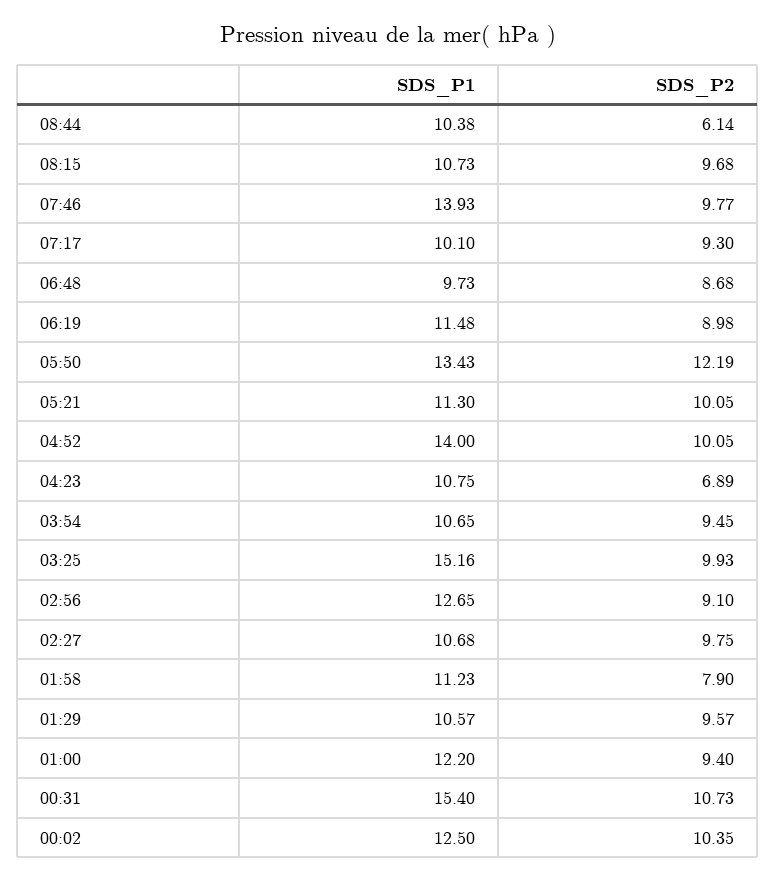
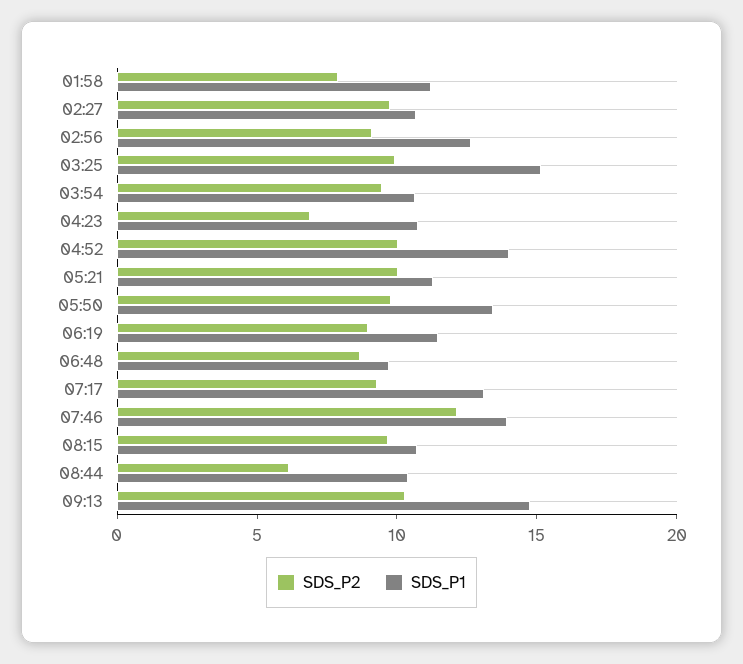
SDS_P2, 07:46: 9.77 -> 12
SDS_P1, 07:17: 10.1 -> 13
SDS_P2, 05:50: 12.19 -> 10
SDS_P1, 01:29: 10.57 -> none
SDS_P2, 01:29: 9.57 -> none
SDS_P1, 01:00: 12.2 -> none
SDS_P2, 01:00: 9.4 -> none
SDS_P1, 00:31: 15.4 -> none
SDS_P2, 00:31: 10.73 -> none
SDS_P1, 00:02: 12.5 -> none
SDS_P2, 00:02: 10.35 -> none
SDS_P2, 09:13: none -> 10
SDS_P1, 09:13: none -> 15

